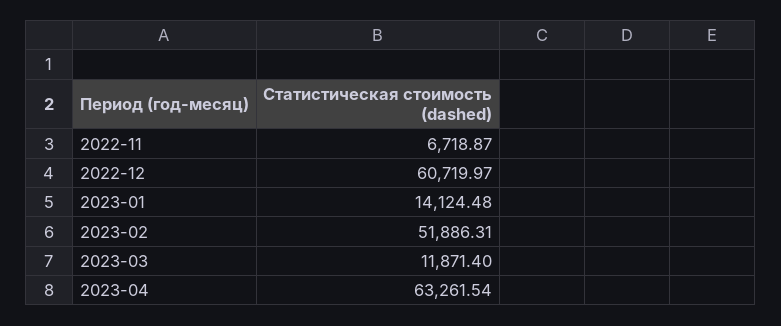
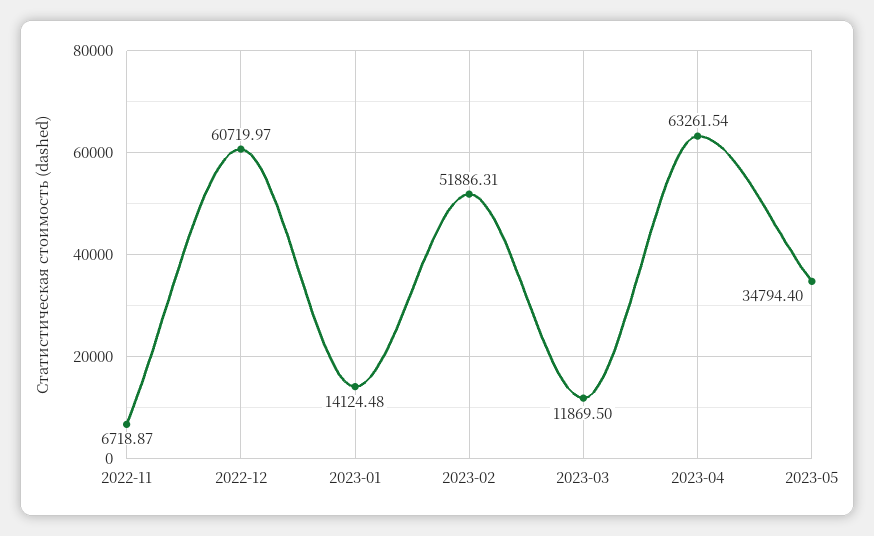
2023-03: 11871.4 -> 11869.5
2023-05: none -> 34794.4

